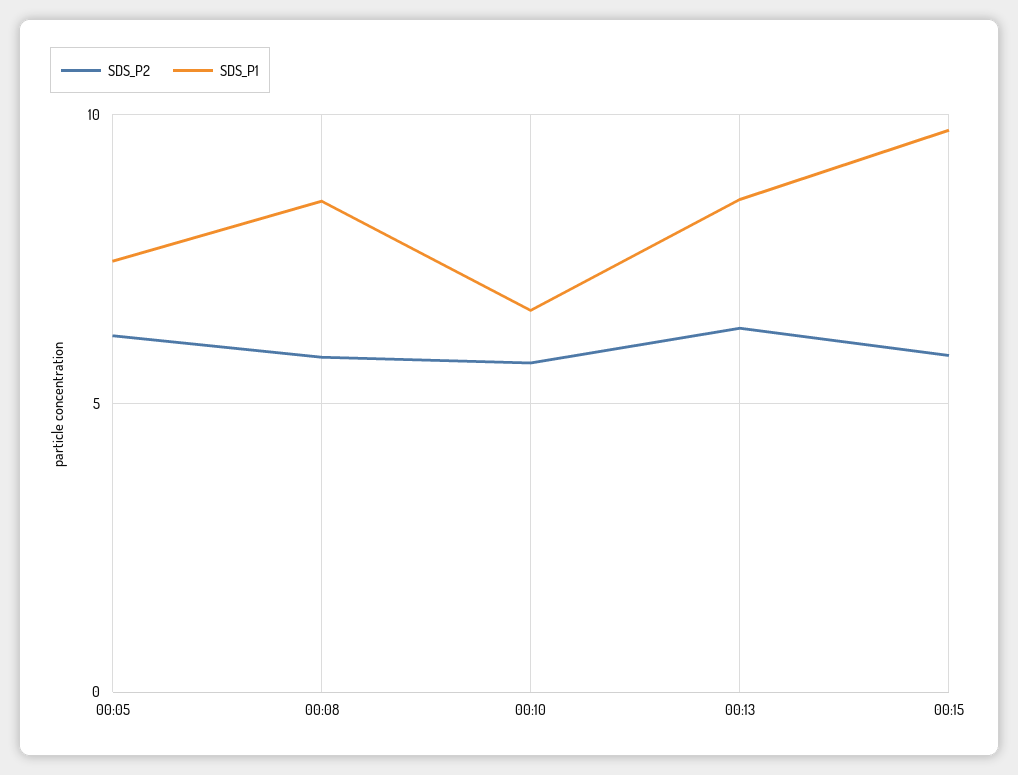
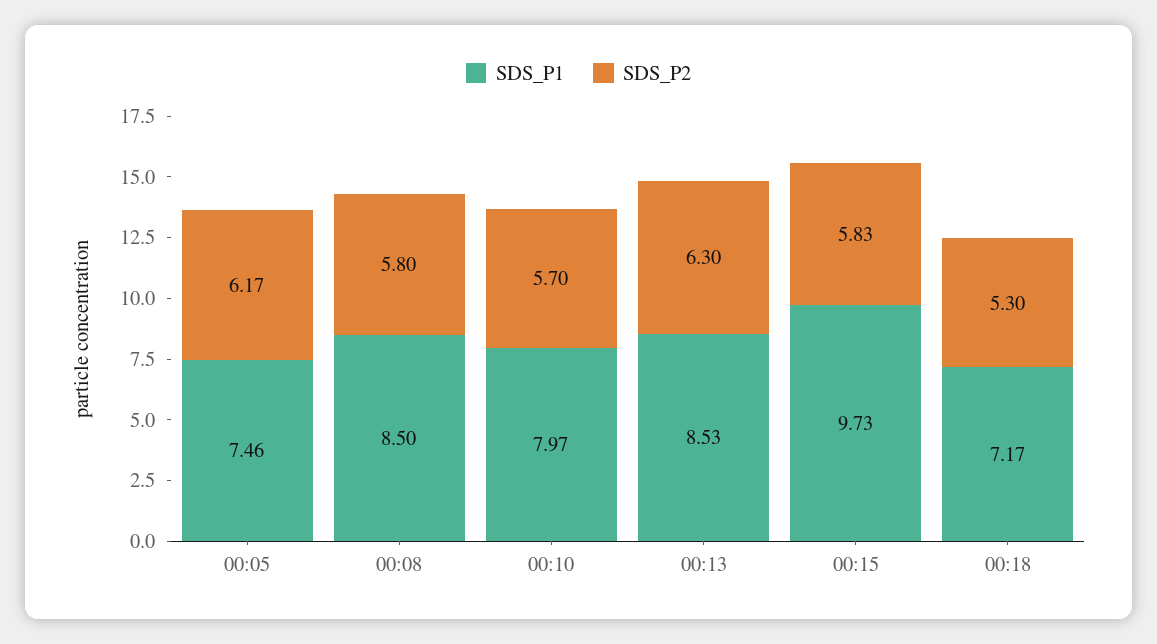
SDS_P1, 00:10: 6.5 -> 7.97
SDS_P1, 00:18: none -> 7.17
SDS_P2, 00:18: none -> 5.3

